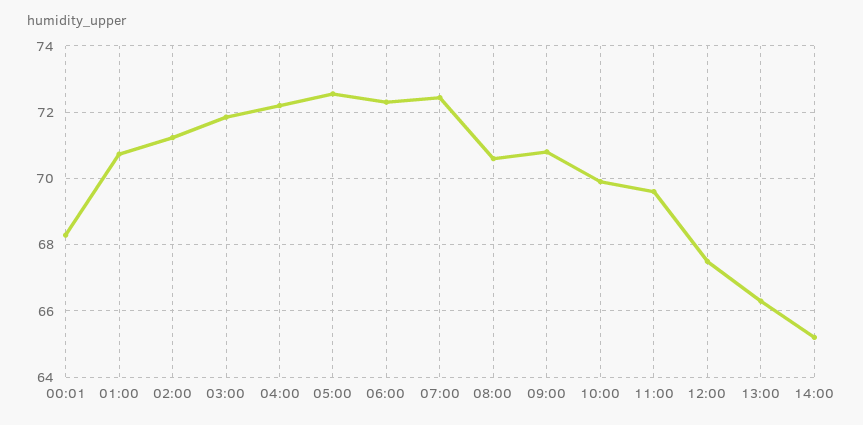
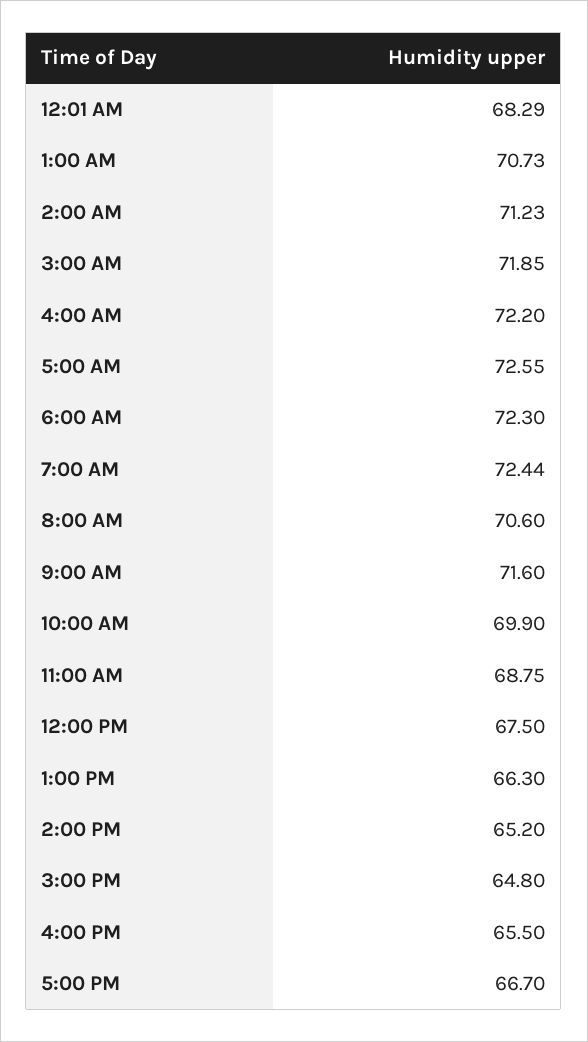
09:00: 70.8 -> 71.6
11:00: 69.6 -> 68.75
3:00 PM: none -> 64.8
4:00 PM: none -> 65.5
5:00 PM: none -> 66.7

